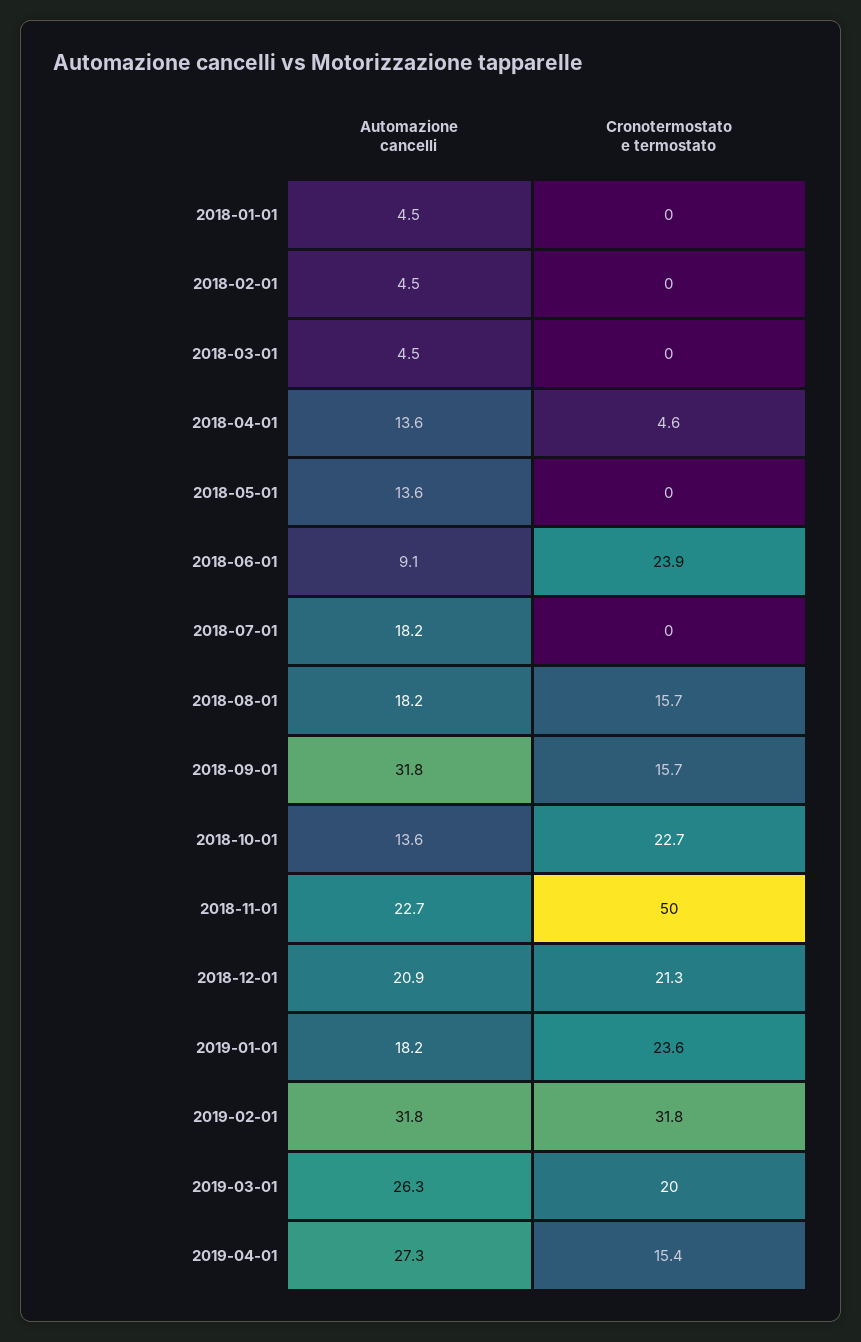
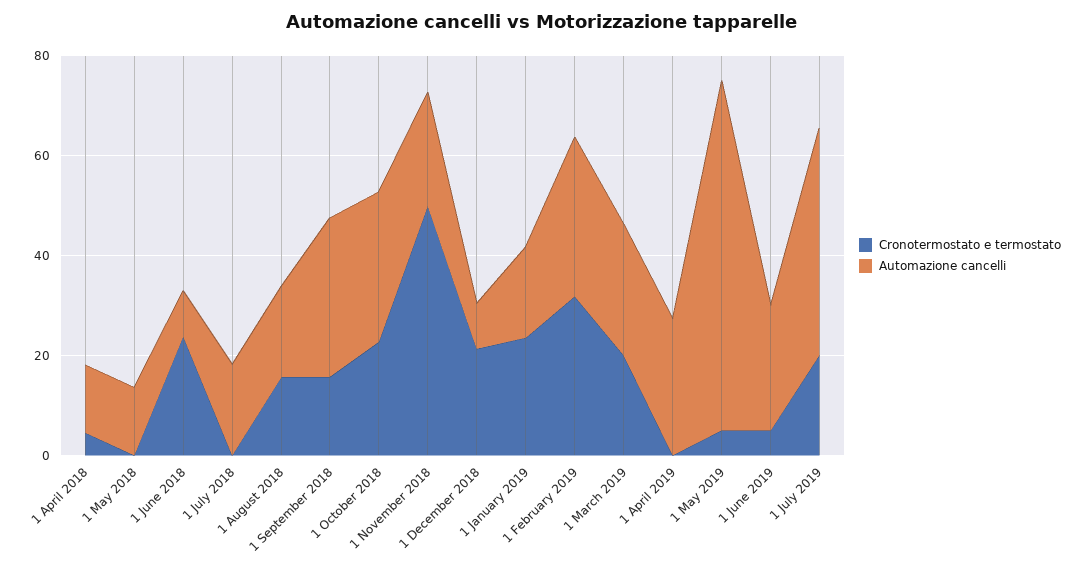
Automazione cancelli, 2018-01-01: 4.5 -> none
Cronotermostato e termostato, 2018-01-01: 0 -> none
Automazione cancelli, 2018-02-01: 4.5 -> none
Cronotermostato e termostato, 2018-02-01: 0 -> none
Automazione cancelli, 2018-03-01: 4.5 -> none
Cronotermostato e termostato, 2018-03-01: 0 -> none
Automazione cancelli, 2018-10-01: 13.6 -> 30
Automazione cancelli, 2018-12-01: 20.9 -> 10
Cronotermostato e termostato, 2019-04-01: 15.4 -> 0
Cronotermostato e termostato, 1 May 2019: none -> 5
Automazione cancelli, 1 May 2019: none -> 70
Cronotermostato e termostato, 1 June 2019: none -> 5
Automazione cancelli, 1 June 2019: none -> 25
Cronotermostato e termostato, 1 July 2019: none -> 20
Automazione cancelli, 1 July 2019: none -> 45

